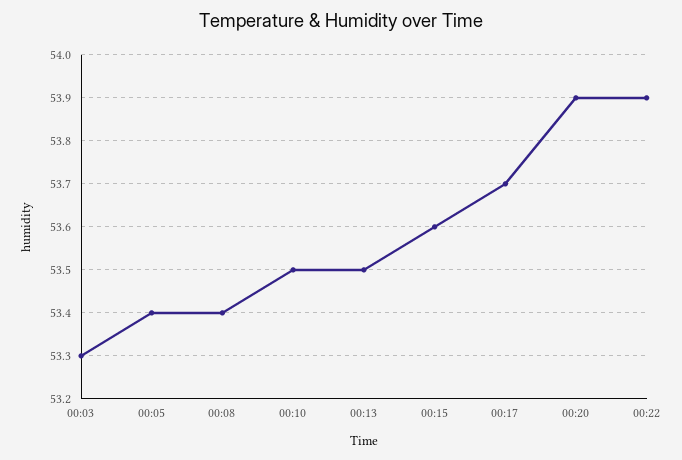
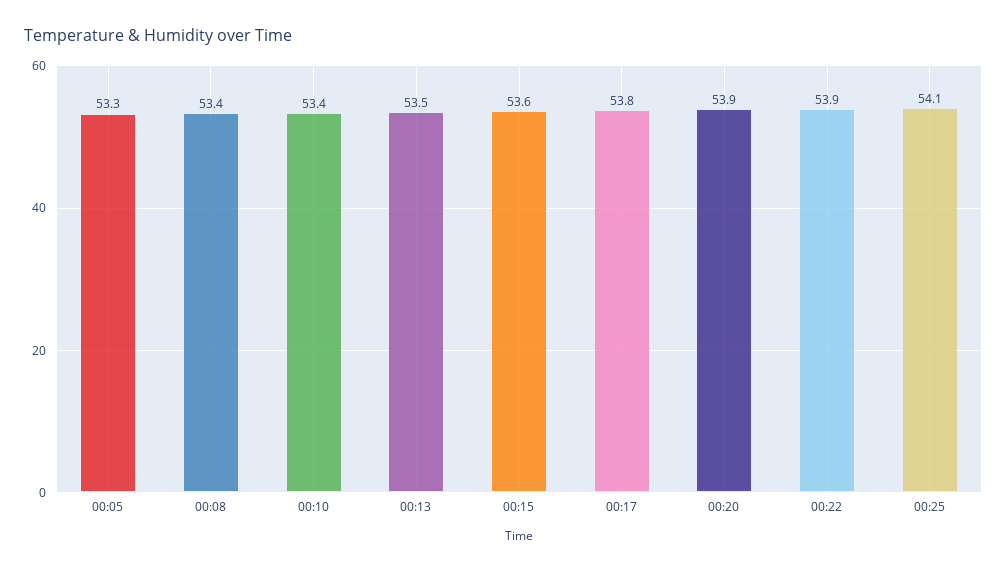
00:03: 53.3 -> none
00:05: 53.4 -> 53.3
00:10: 53.5 -> 53.4
00:17: 53.7 -> 53.8
00:25: none -> 54.1

